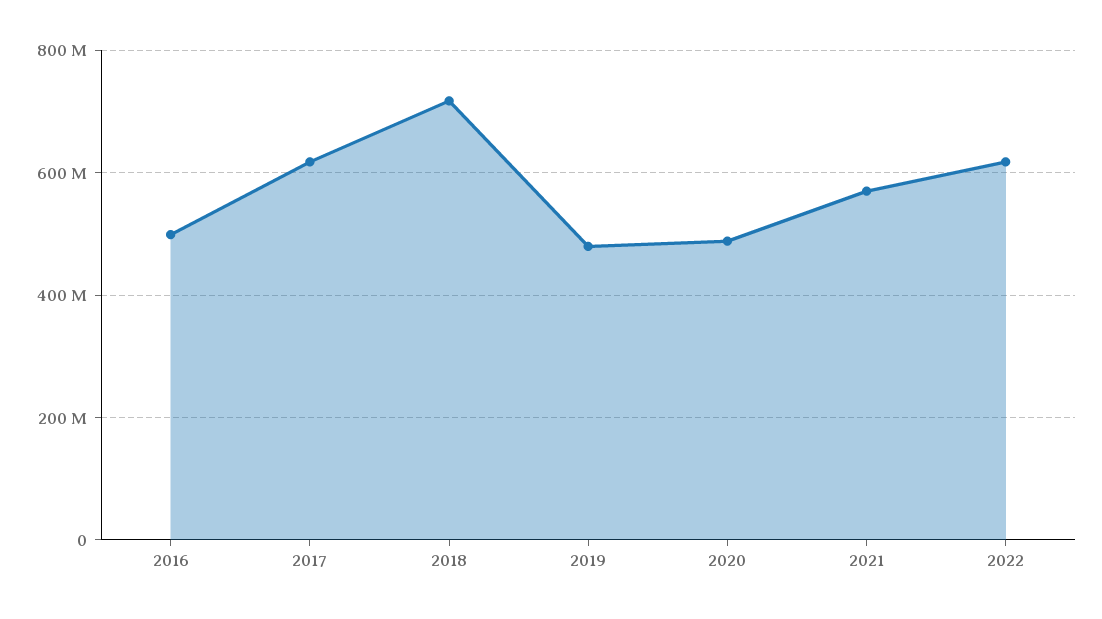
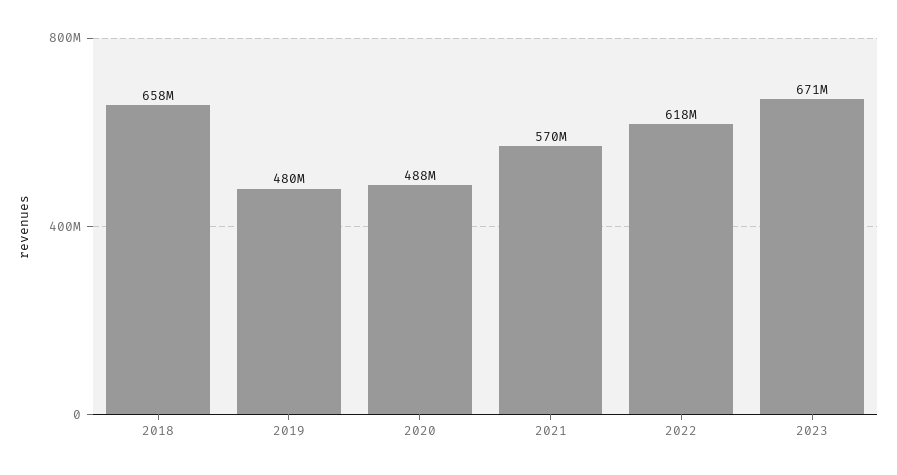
2016: 500000000 -> none
2017: 620000000 -> none
2018: 720000000 -> 658000000
2023: none -> 671000000

